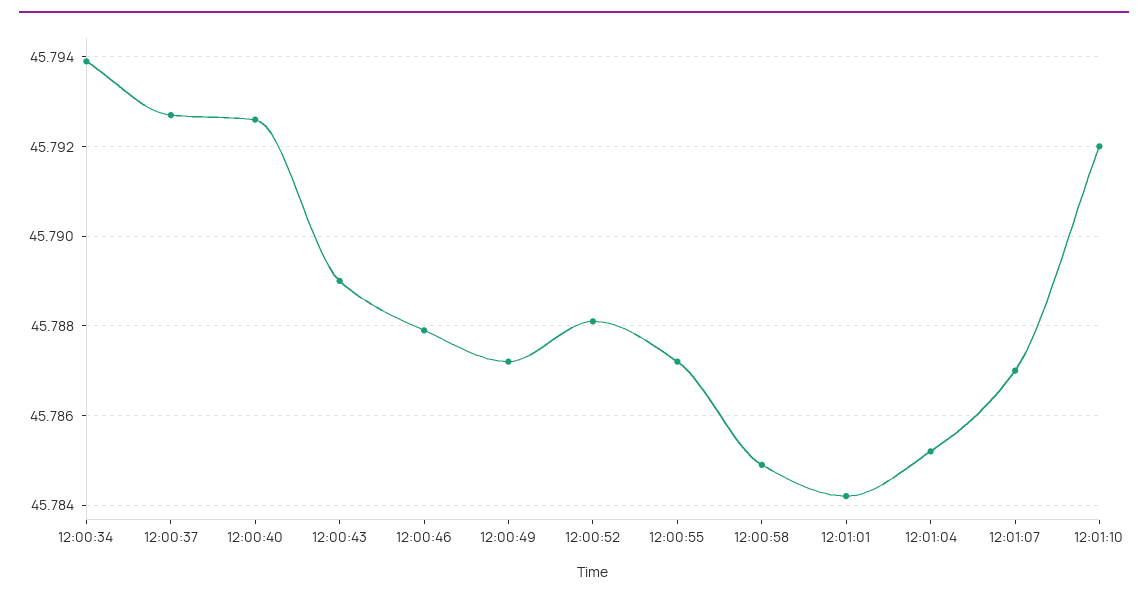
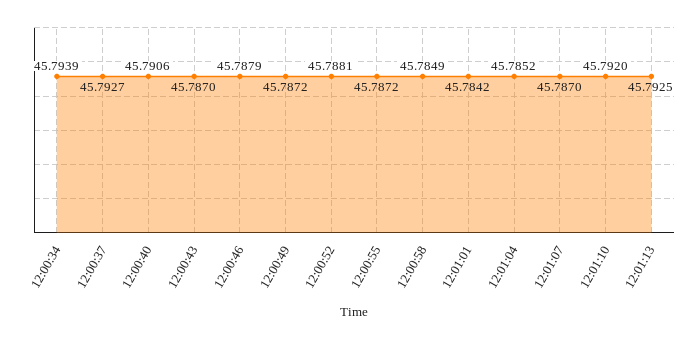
12:00:40: 45.7925 -> 45.7906
12:00:43: 45.789 -> 45.787
12:01:13: none -> 45.7925

